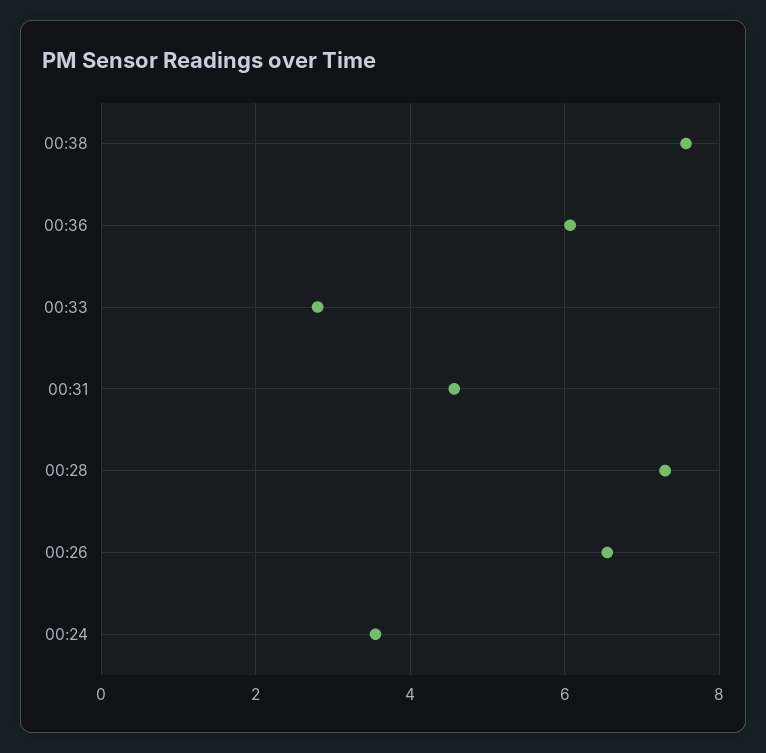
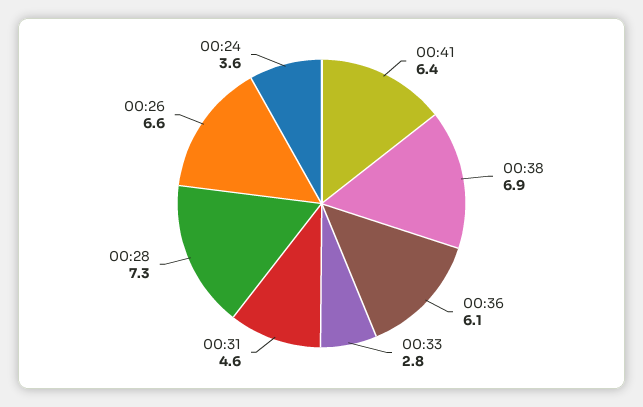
00:38: 7.6 -> 6.9
00:41: none -> 6.4

